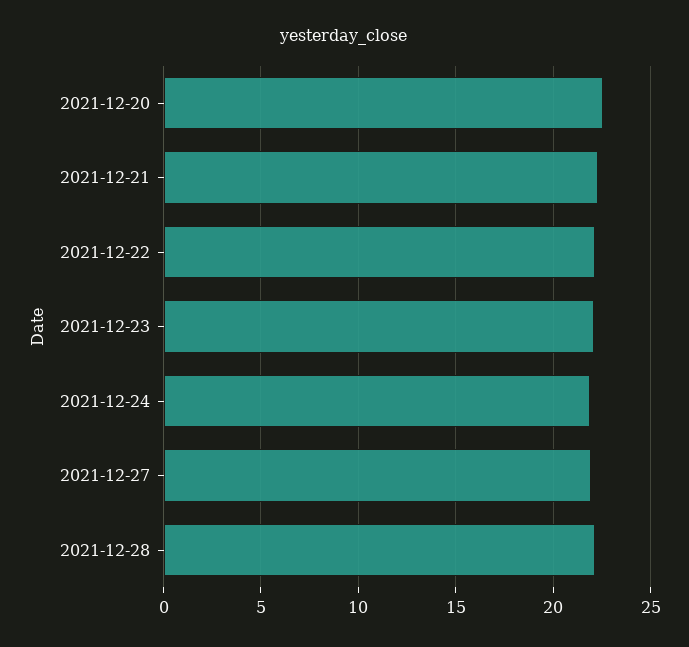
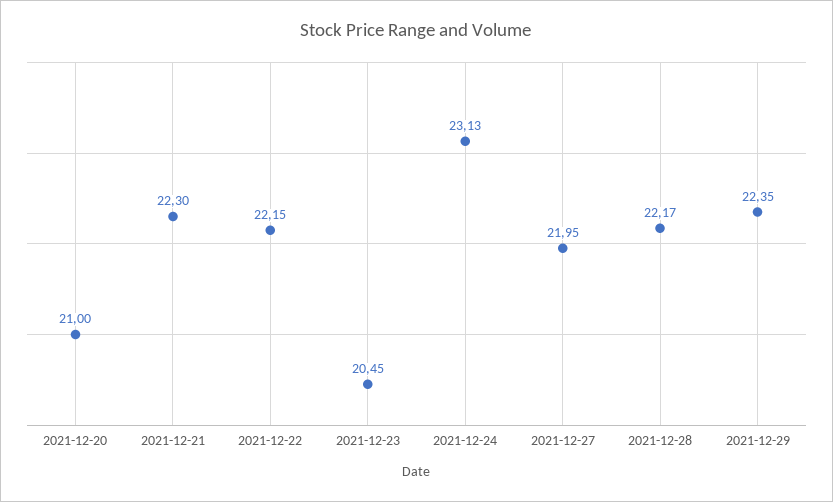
2021-12-20: 22.5 -> 21
2021-12-23: 22 -> 20.45
2021-12-24: 22 -> 23.13
2021-12-29: none -> 22.35

